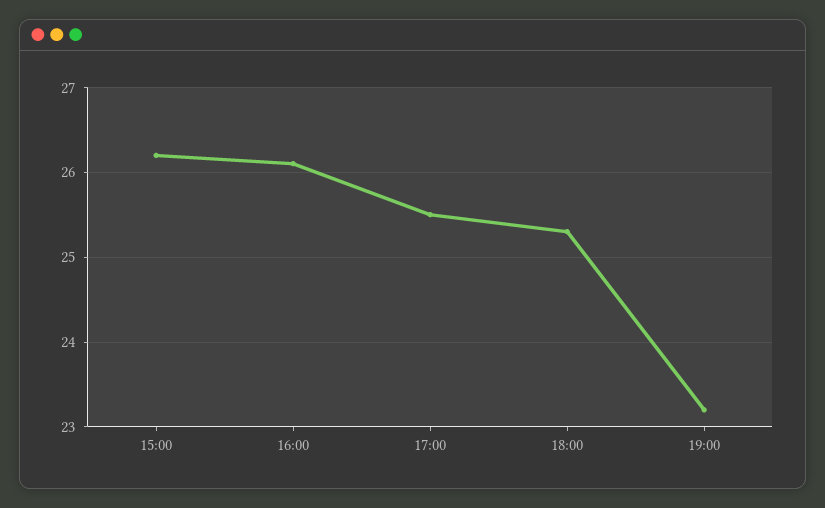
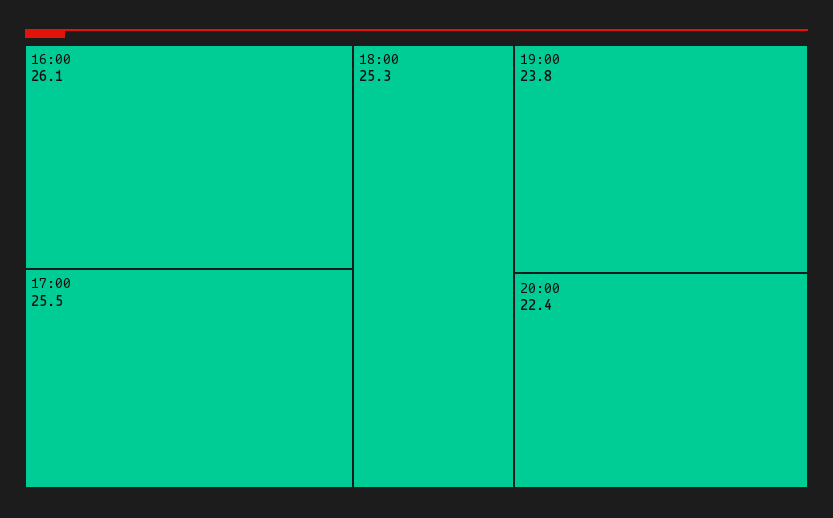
15:00: 26.2 -> none
19:00: 23.2 -> 23.8
20:00: none -> 22.4

